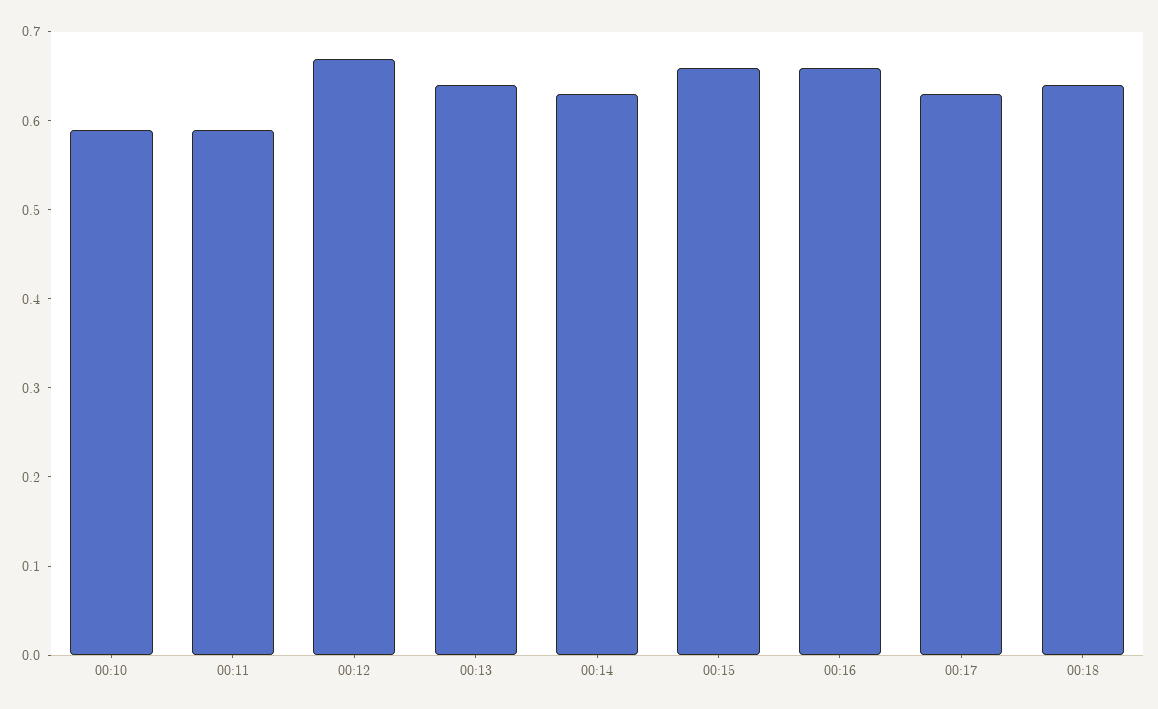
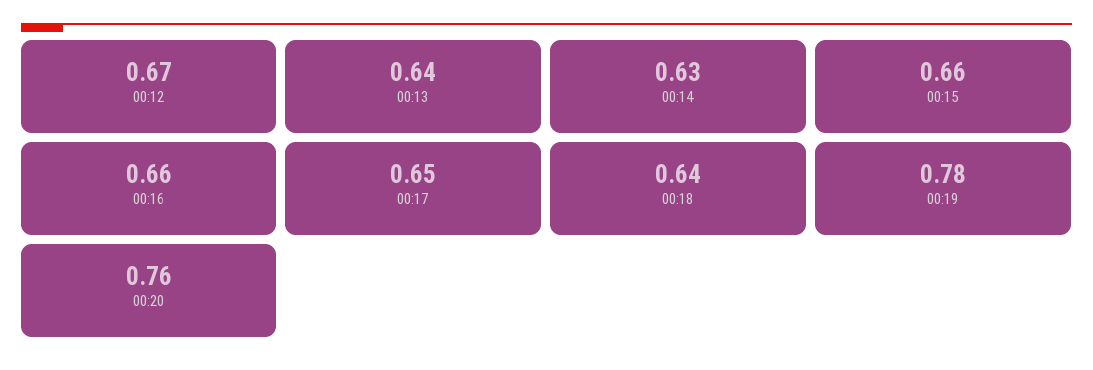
00:10: 0.59 -> none
00:11: 0.59 -> none
00:17: 0.63 -> 0.65
00:19: none -> 0.78
00:20: none -> 0.76

